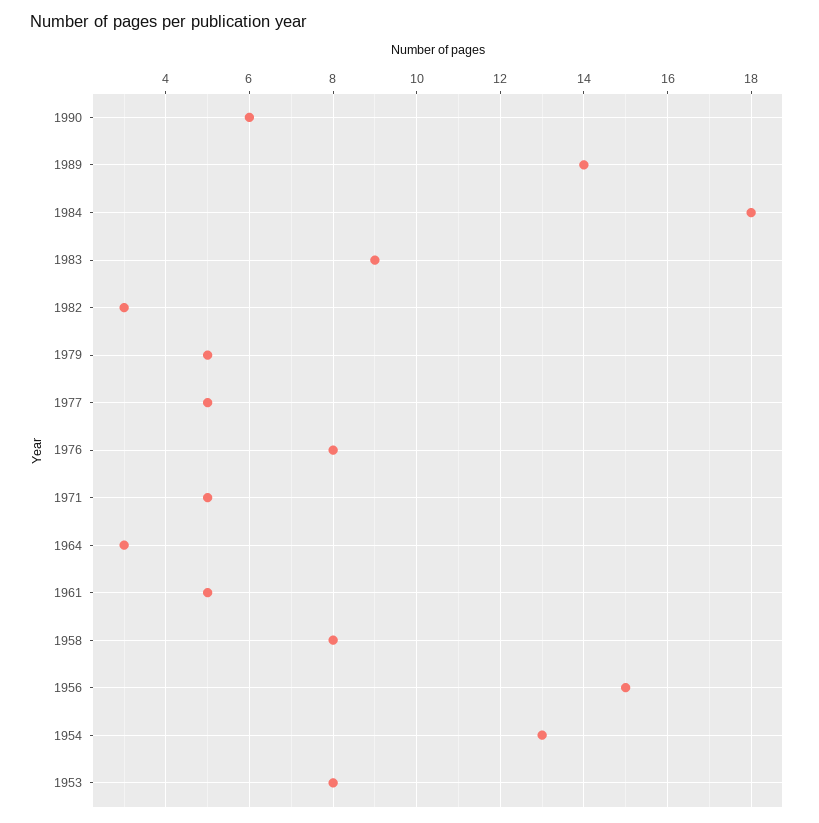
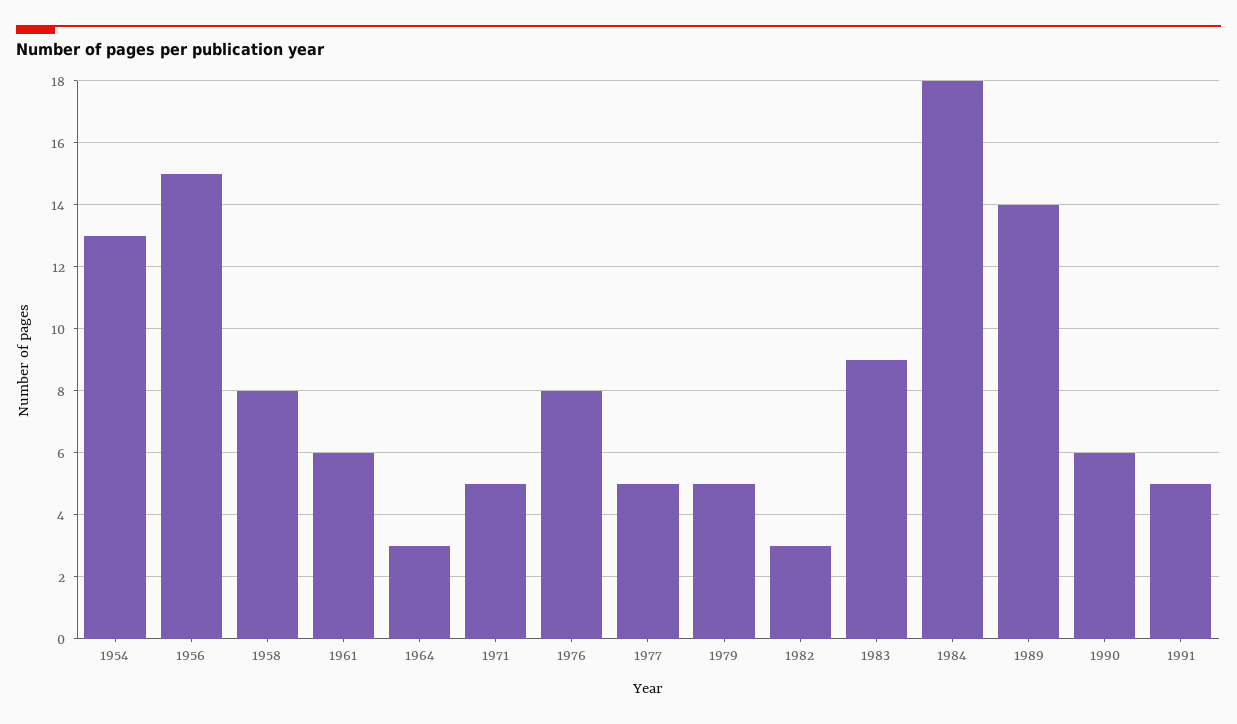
1961: 5 -> 6
1953: 8 -> none
1991: none -> 5

